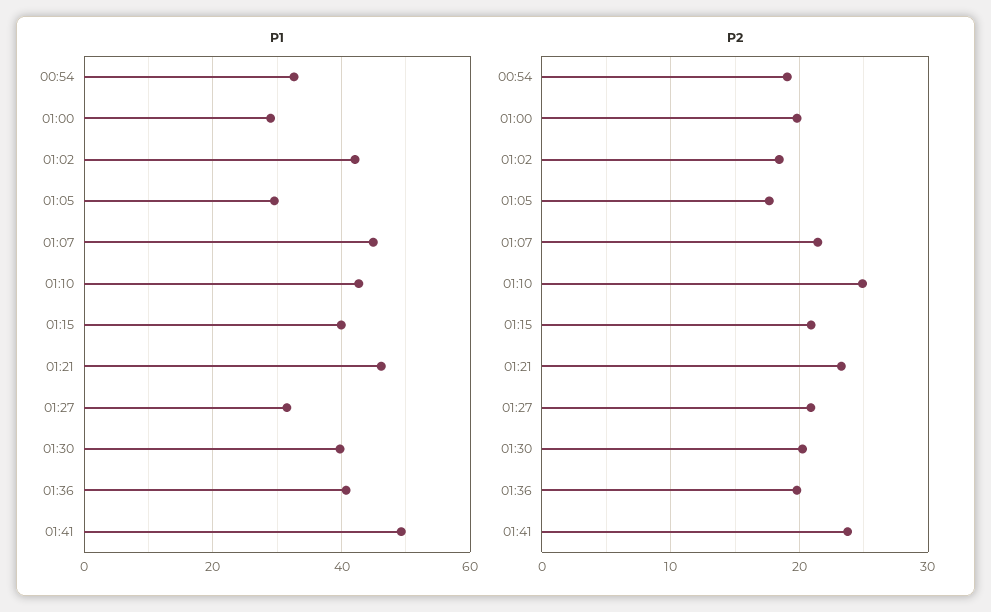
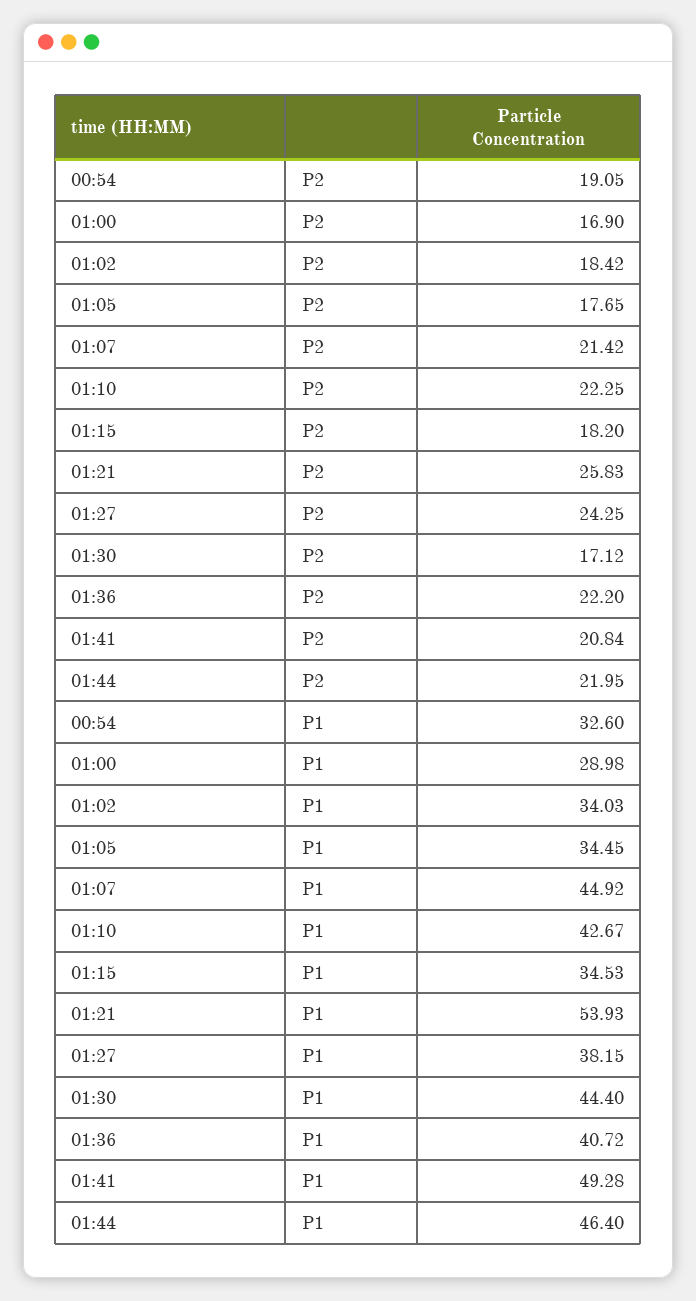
P1, 01:02: 42 -> 34.03
P1, 01:05: 30 -> 34.45
P1, 01:15: 40 -> 34.53
P1, 01:21: 46 -> 53.93
P1, 01:27: 32 -> 38.15
P1, 01:30: 40 -> 44.4
P2, 01:00: 20 -> 16.9
P2, 01:10: 25 -> 22.25
P2, 01:15: 21 -> 18.2
P2, 01:21: 23 -> 25.83
P2, 01:27: 21 -> 24.25
P2, 01:30: 20 -> 17.12
P2, 01:36: 20 -> 22.2
P2, 01:41: 24 -> 20.84
P2, 01:44: none -> 21.95
P1, 01:44: none -> 46.4

